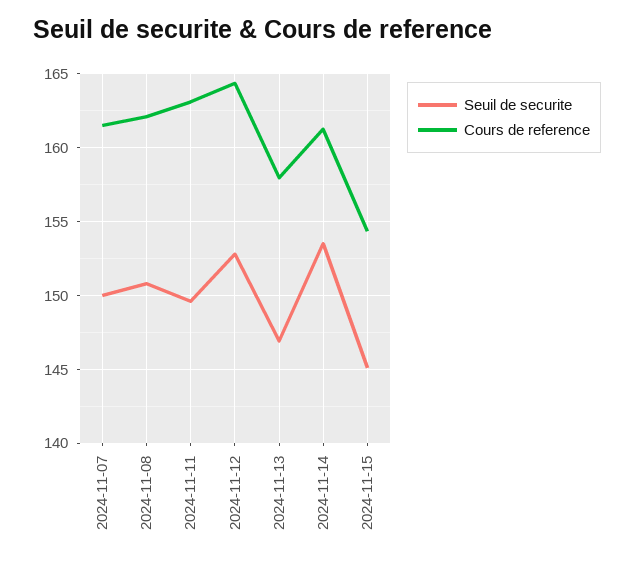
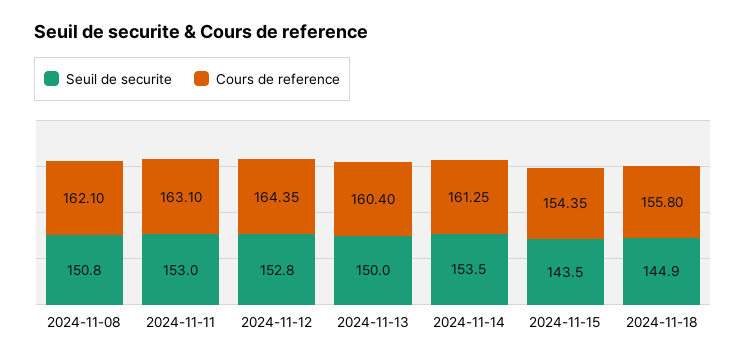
Seuil de securite, 2024-11-07: 150 -> none
Cours de reference, 2024-11-07: 161.5 -> none
Seuil de securite, 2024-11-11: 149.5 -> 153
Seuil de securite, 2024-11-13: 147 -> 150
Cours de reference, 2024-11-13: 158 -> 160.4
Seuil de securite, 2024-11-15: 145 -> 143.5
Seuil de securite, 2024-11-18: none -> 144.9
Cours de reference, 2024-11-18: none -> 155.8

